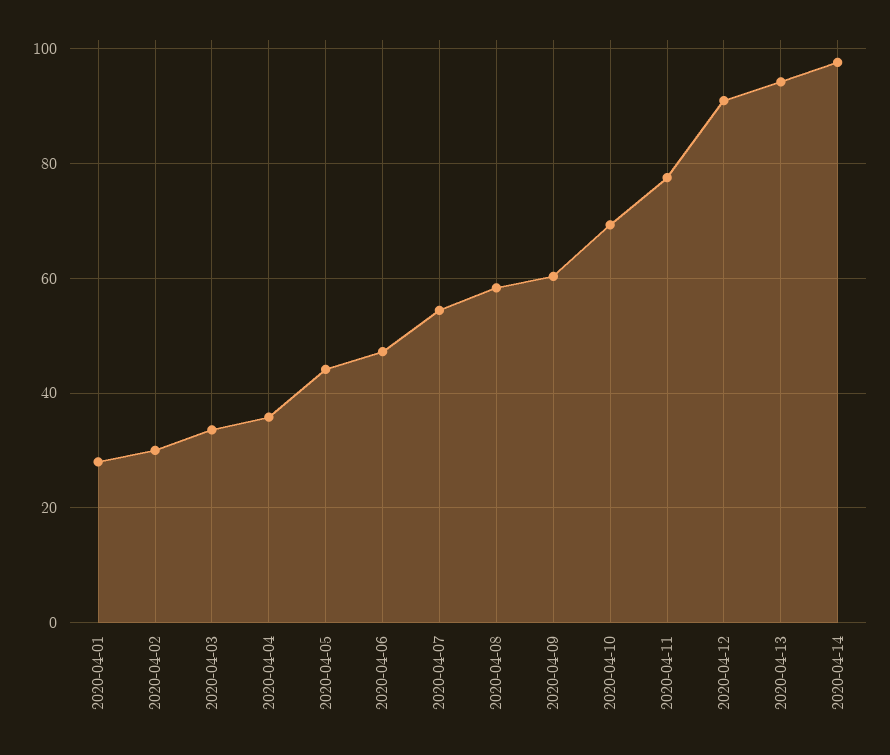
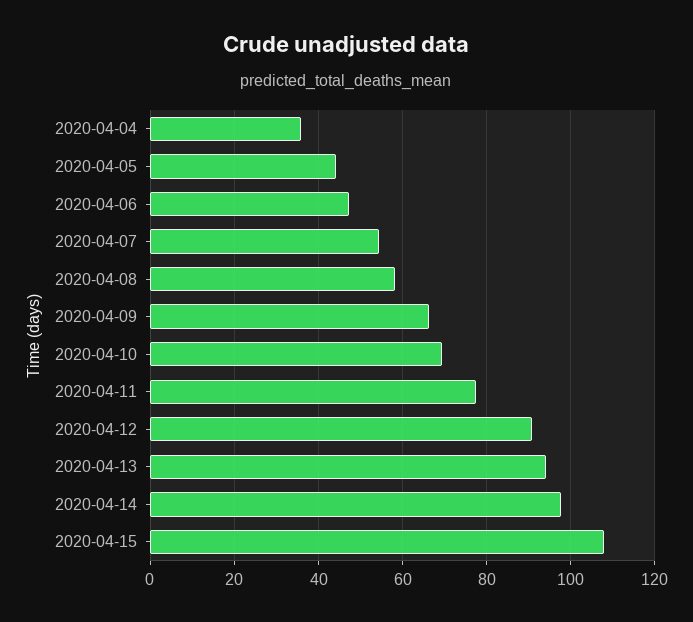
2020-04-01: 28 -> none
2020-04-02: 30 -> none
2020-04-03: 34 -> none
2020-04-09: 60 -> 66
2020-04-15: none -> 108

